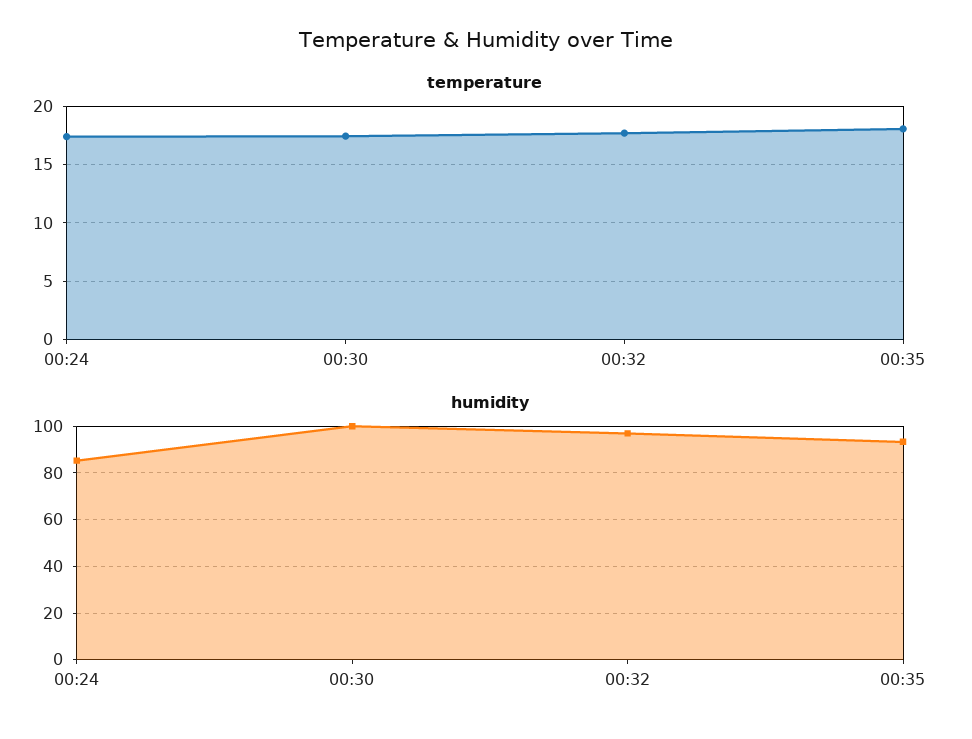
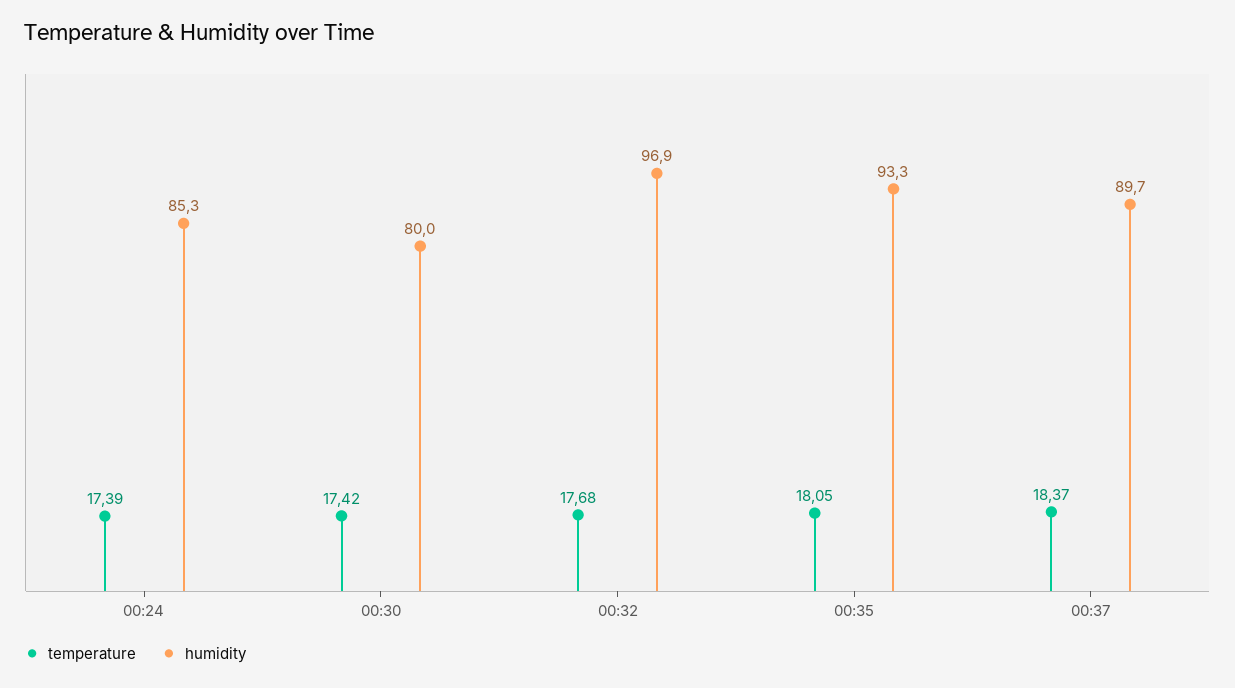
humidity, 00:30: 100 -> 80
temperature, 00:37: none -> 18.37
humidity, 00:37: none -> 89.7

